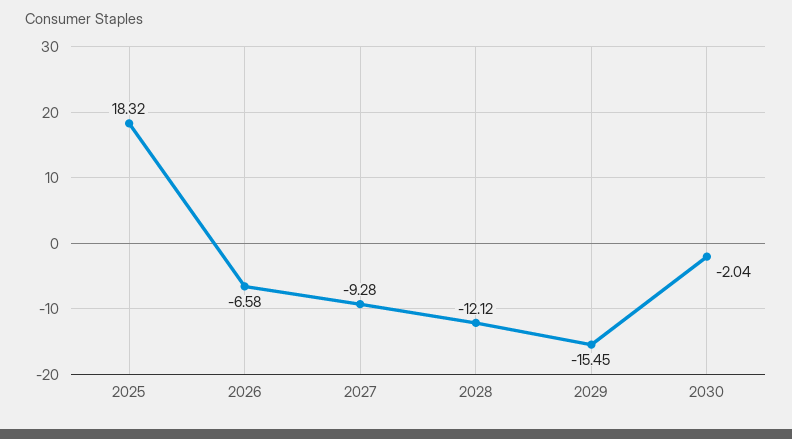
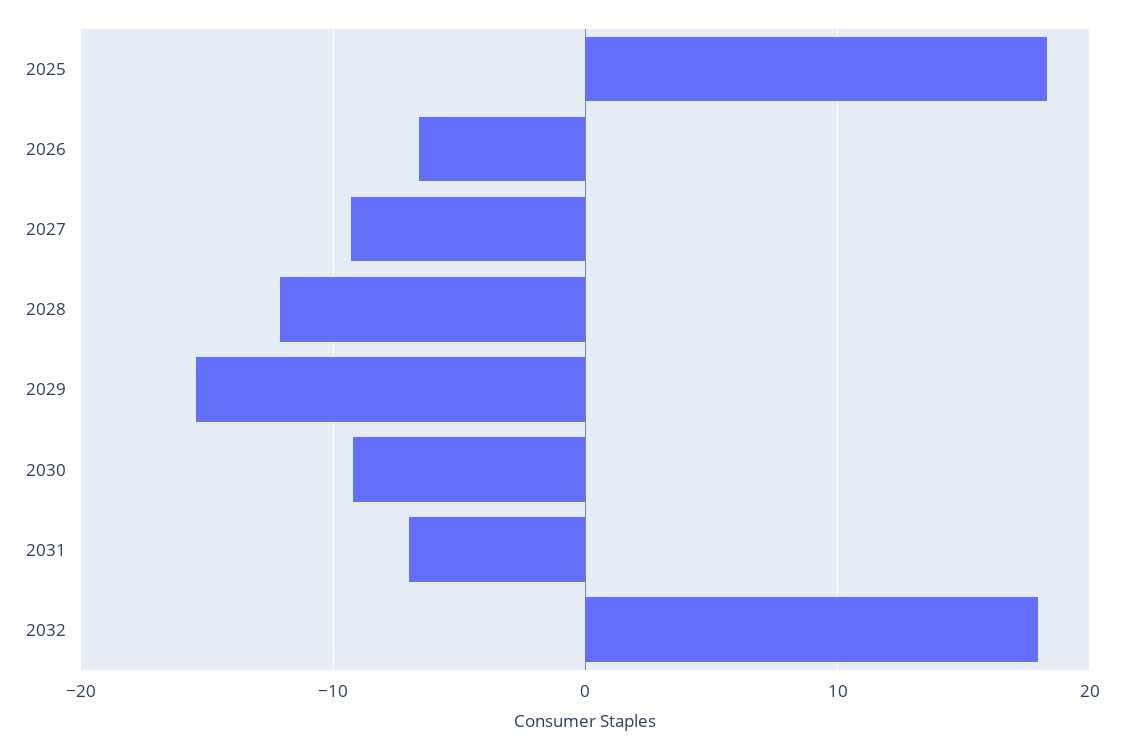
2030: -2.04 -> -9
2031: none -> -7
2032: none -> 18

